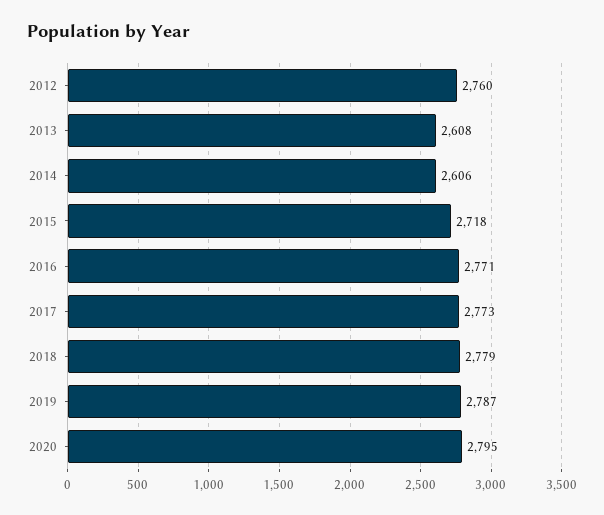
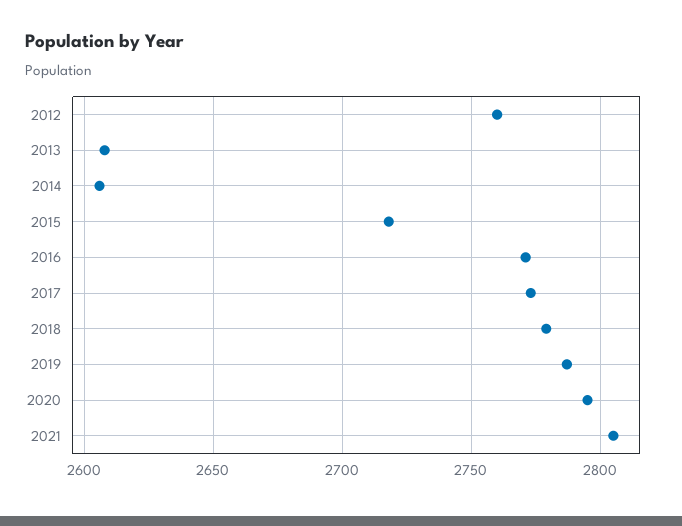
2021: none -> 2805

